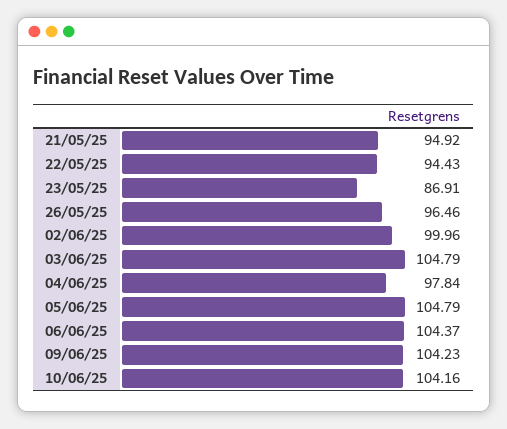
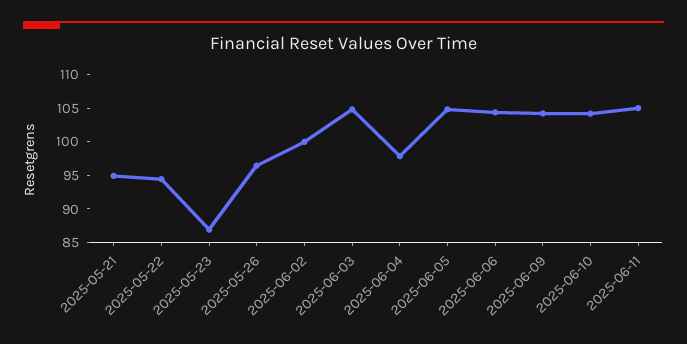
2025-06-11: none -> 105

